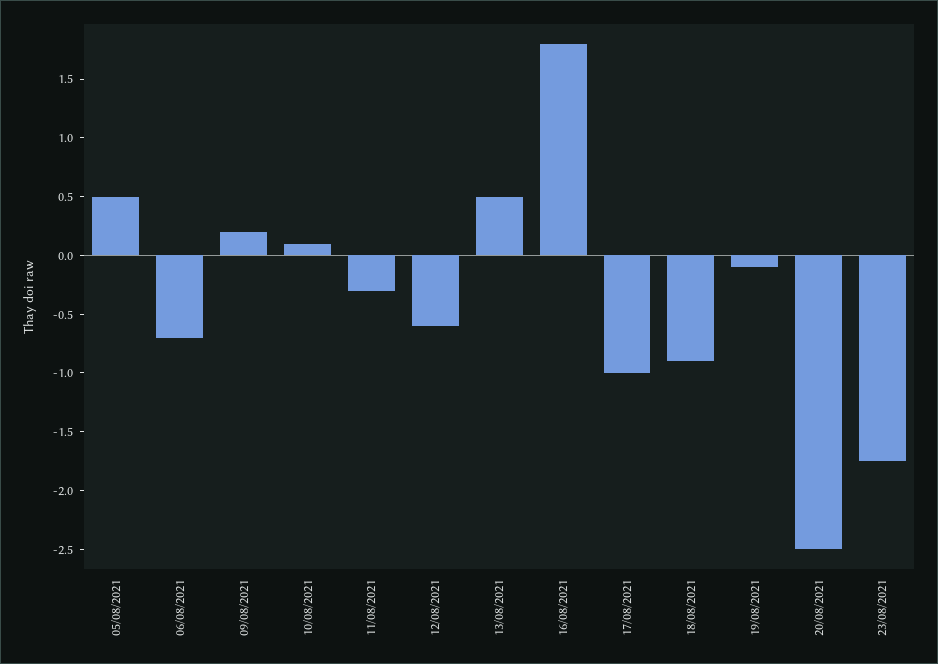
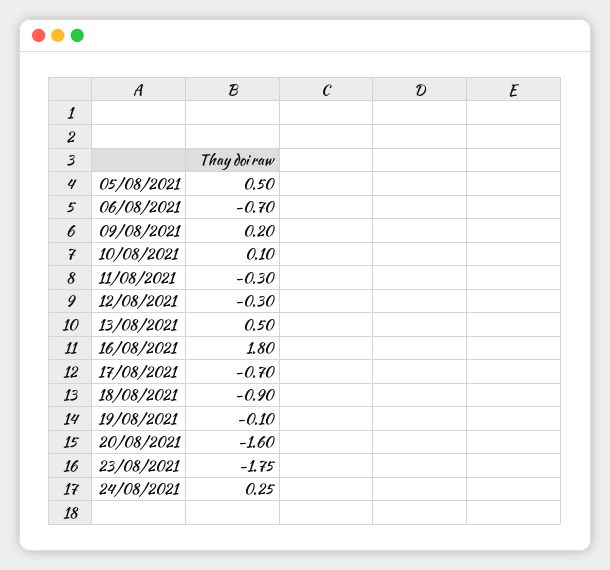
12/08/2021: -0.6 -> -0.3
17/08/2021: -1 -> -0.7
20/08/2021: -2.5 -> -1.6
24/08/2021: none -> 0.25

